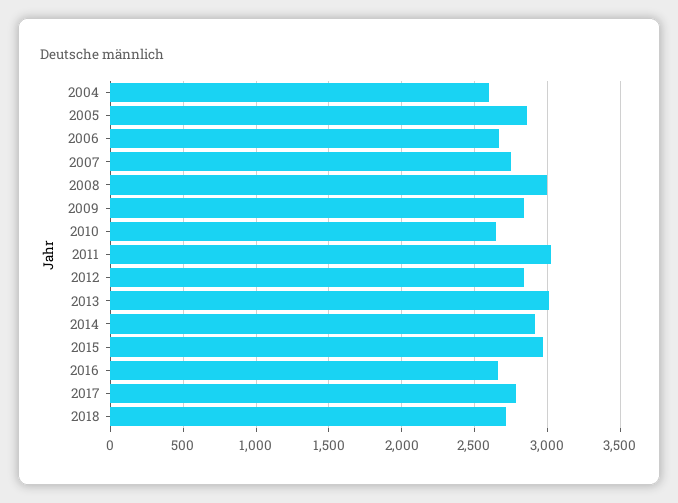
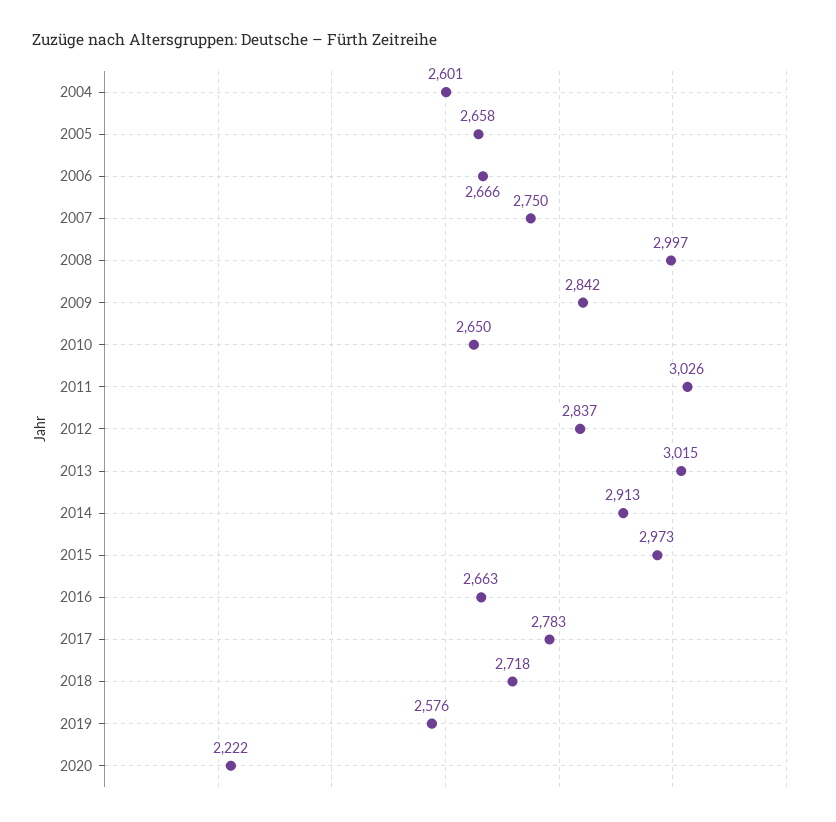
2005: 2850 -> 2658
2019: none -> 2576
2020: none -> 2222

